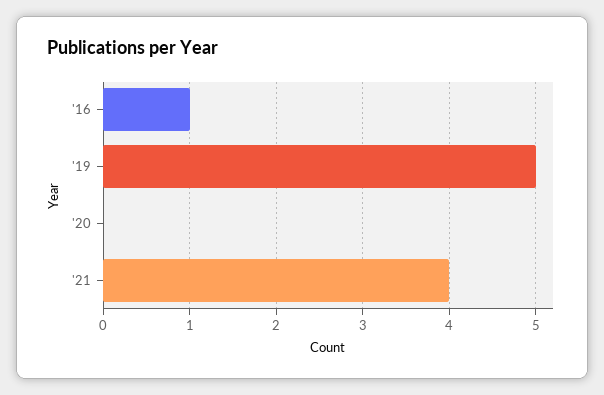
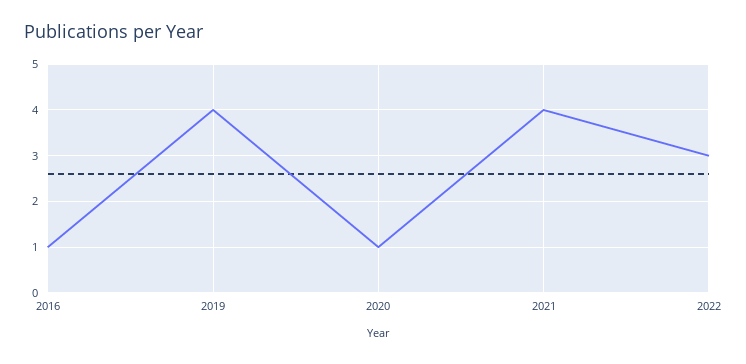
'19: 5 -> 4
'20: 0 -> 1
2022: none -> 3

